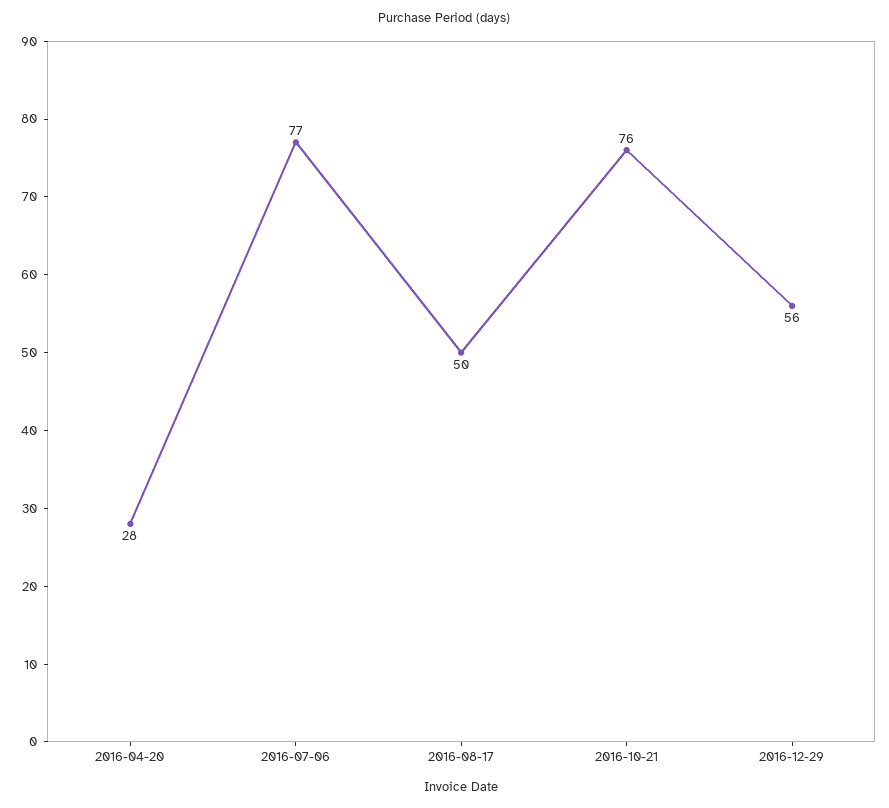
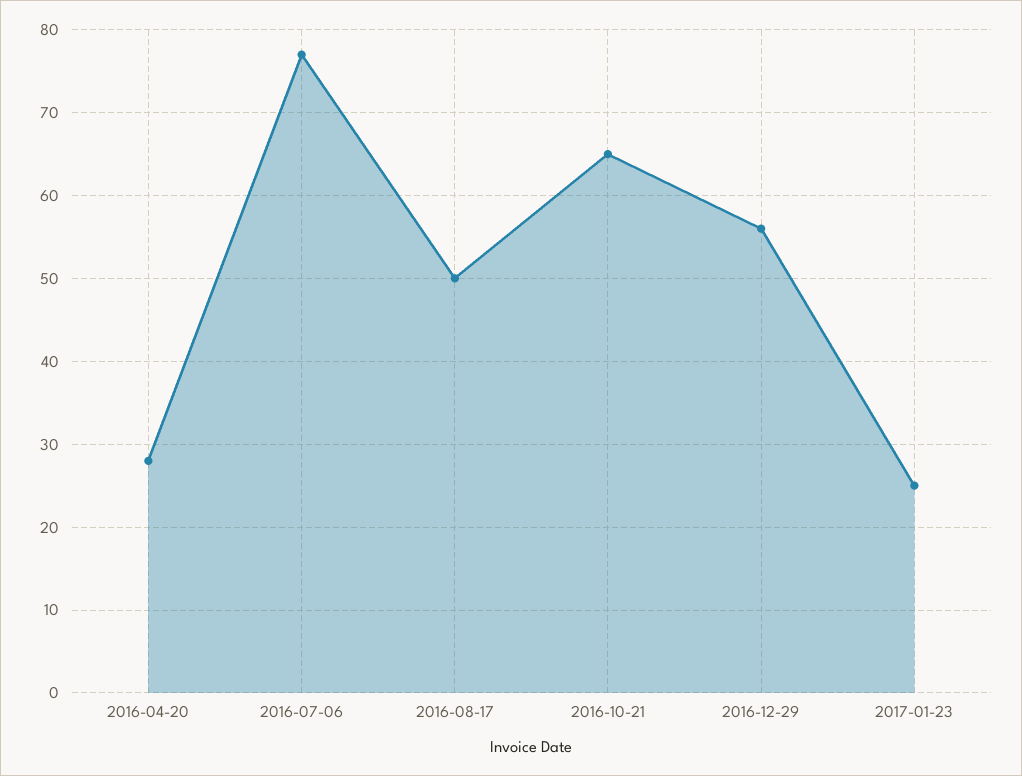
2016-10-21: 76 -> 65
2017-01-23: none -> 25

